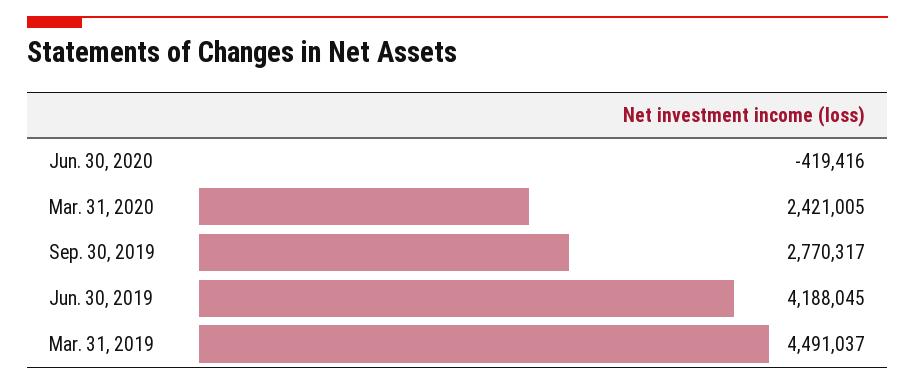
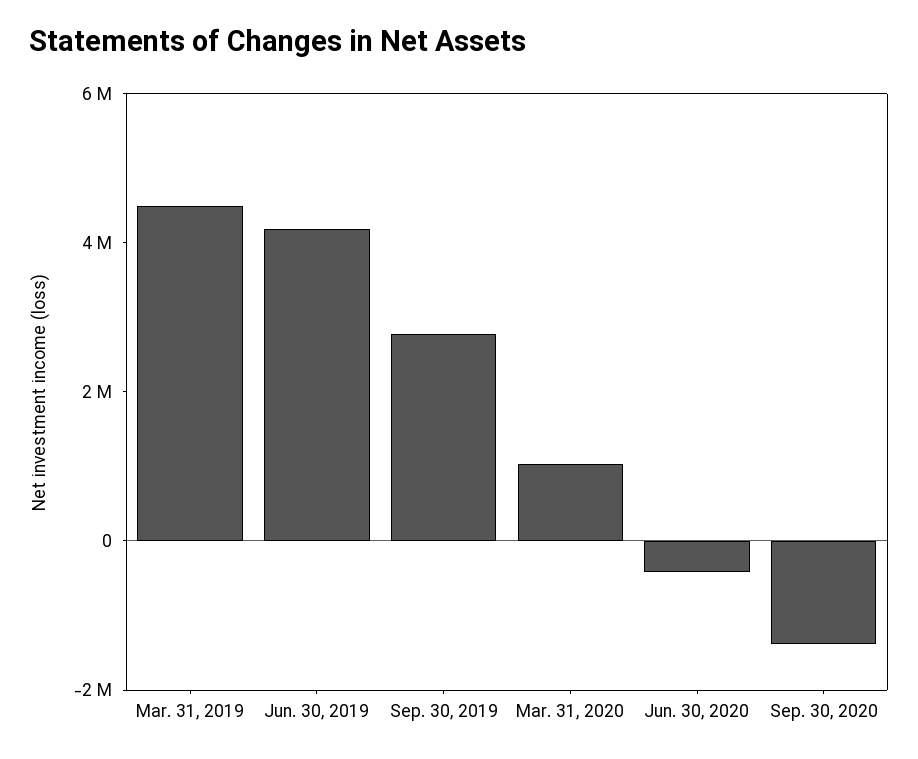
Mar. 31, 2020: 2421005 -> 1000000
Sep. 30, 2020: none -> -1500000

